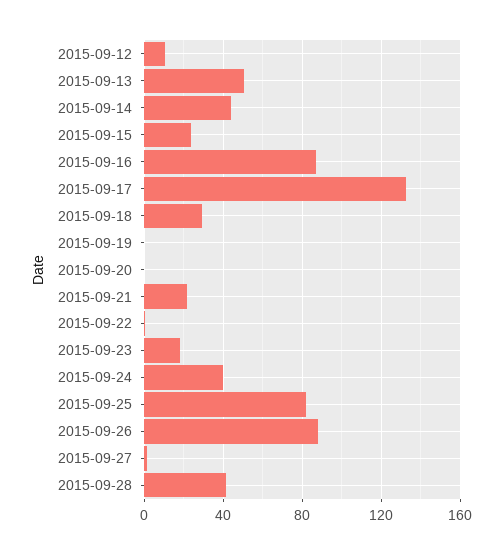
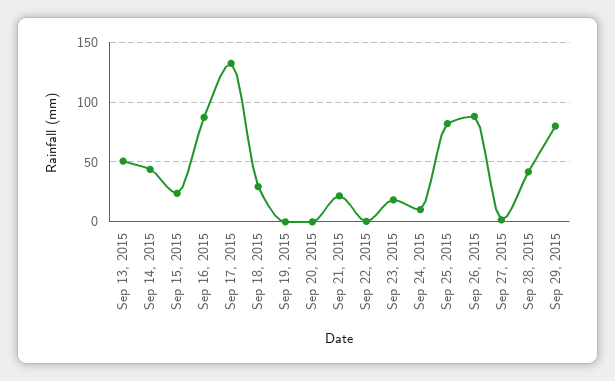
2015-09-12: 10 -> none
2015-09-24: 40 -> 10
Sep 29, 2015: none -> 80

